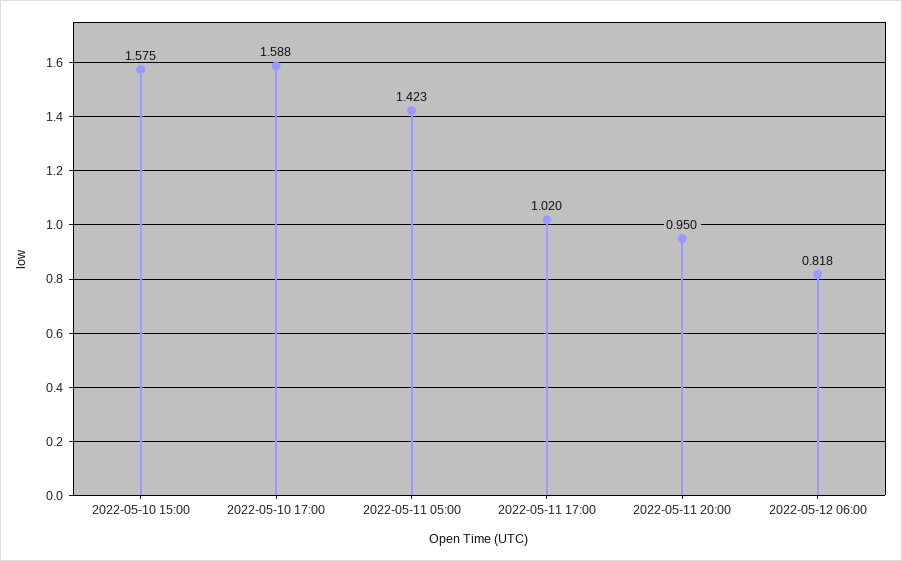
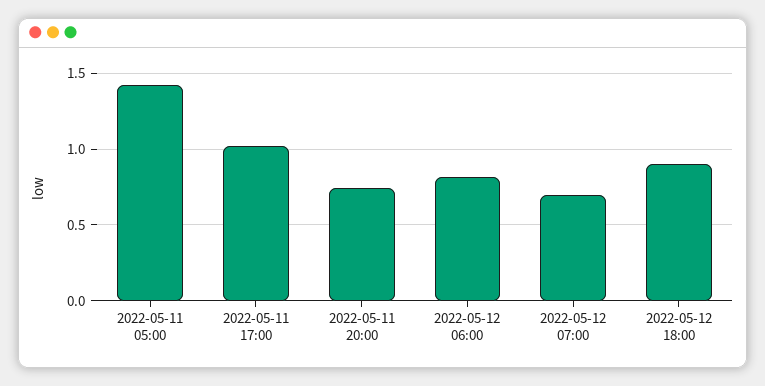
2022-05-10 15:00: 1.575 -> none
2022-05-10 17:00: 1.588 -> none
2022-05-11 20:00: 0.95 -> 0.75
2022-05-12 07:00: none -> 0.7
2022-05-12 18:00: none -> 0.9

